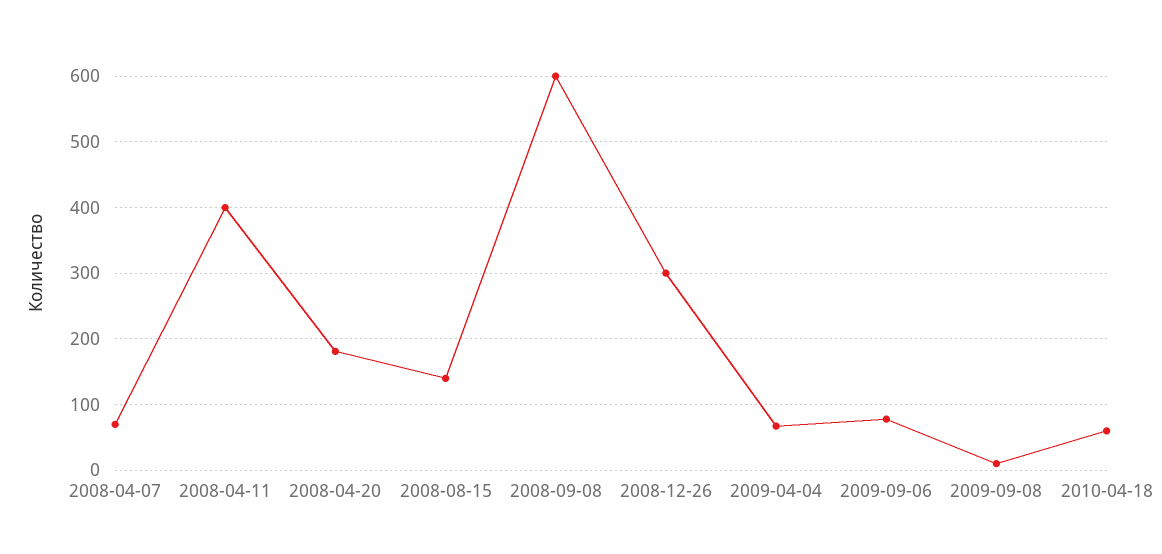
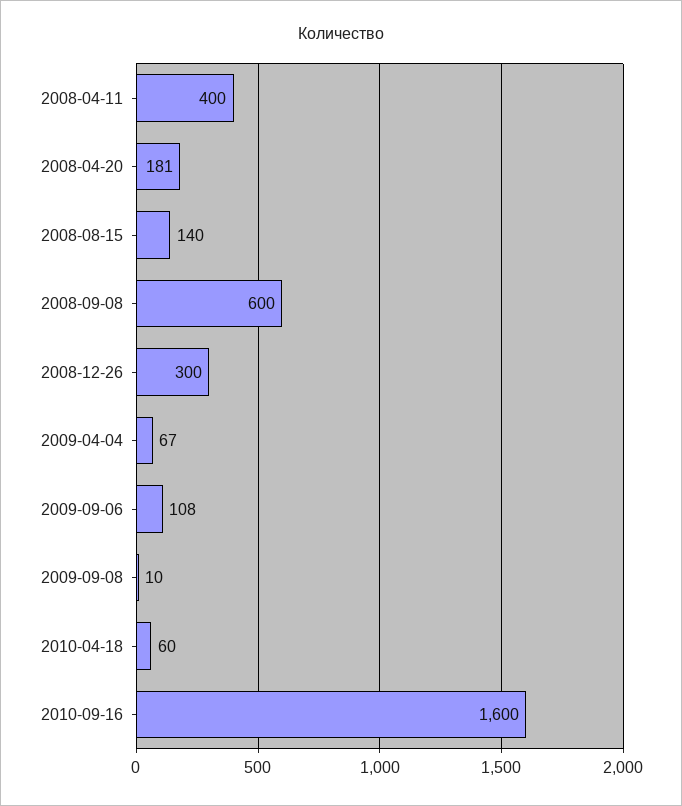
2008-04-07: 70 -> none
2009-09-06: 80 -> 108
2010-09-16: none -> 1600

